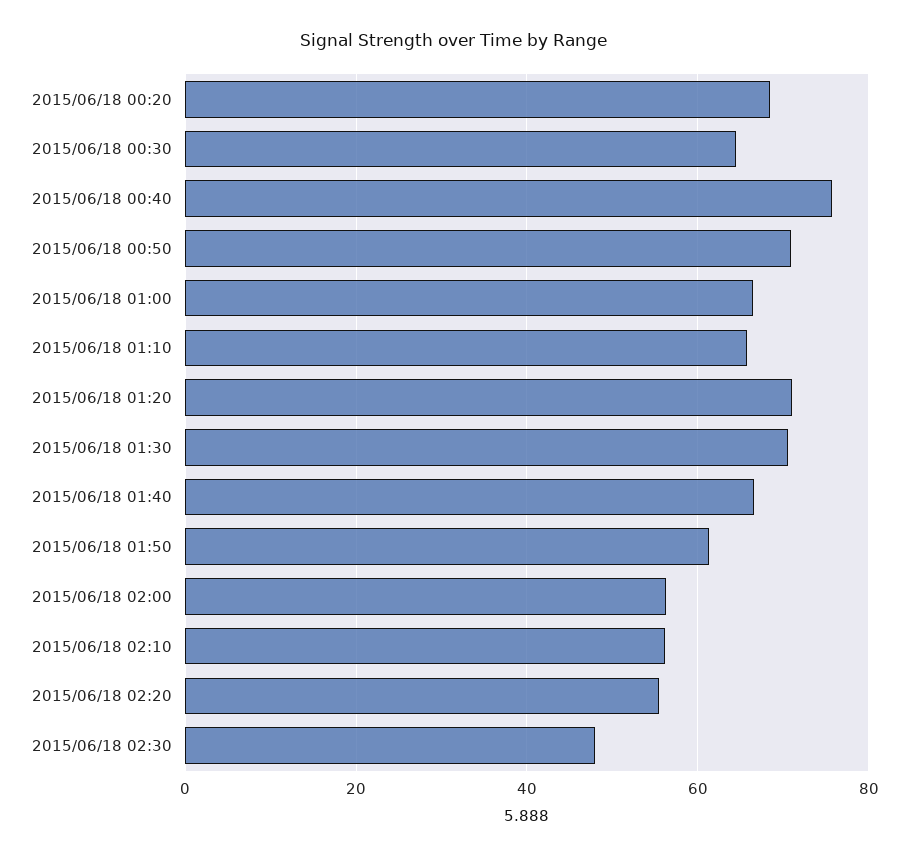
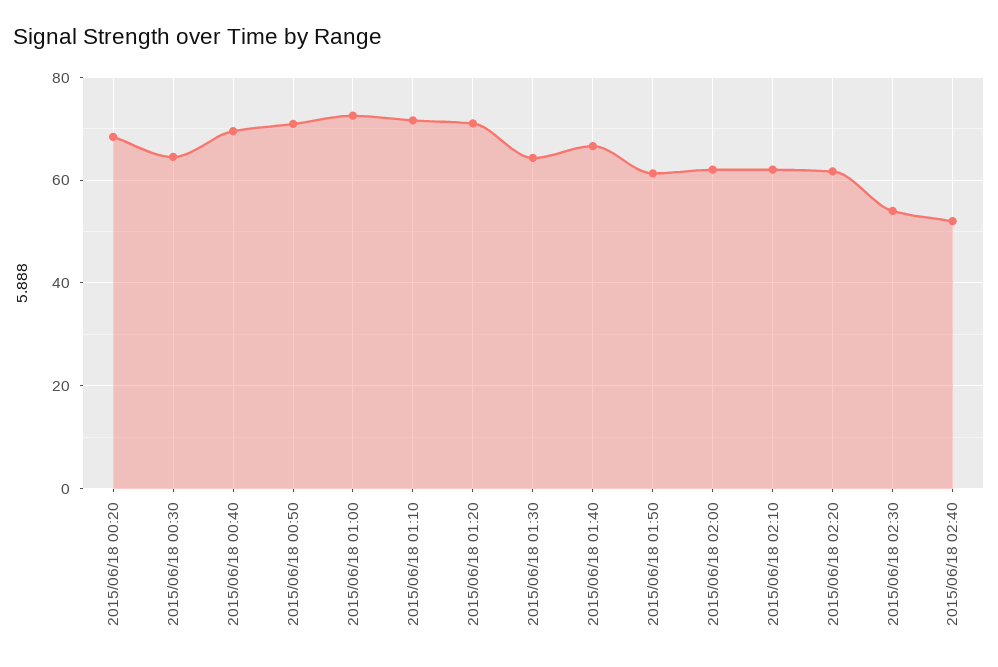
2015/06/18 00:40: 76 -> 70
2015/06/18 01:00: 66 -> 72
2015/06/18 01:10: 66 -> 72
2015/06/18 01:30: 70 -> 64
2015/06/18 02:00: 56 -> 62
2015/06/18 02:10: 56 -> 62
2015/06/18 02:20: 56 -> 62
2015/06/18 02:30: 48 -> 54
2015/06/18 02:40: none -> 52

